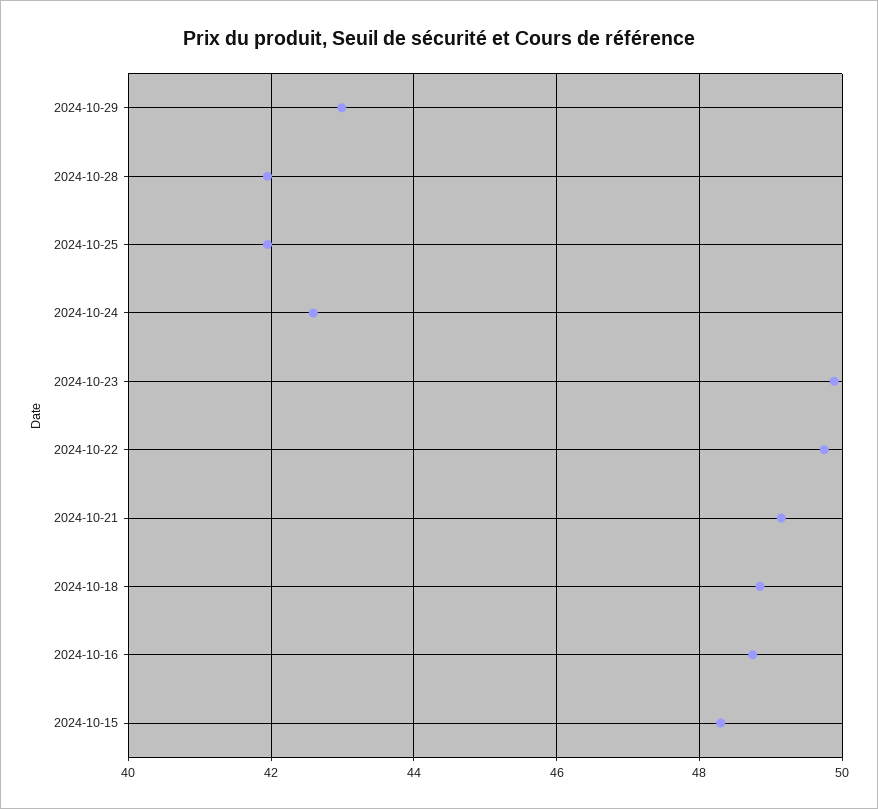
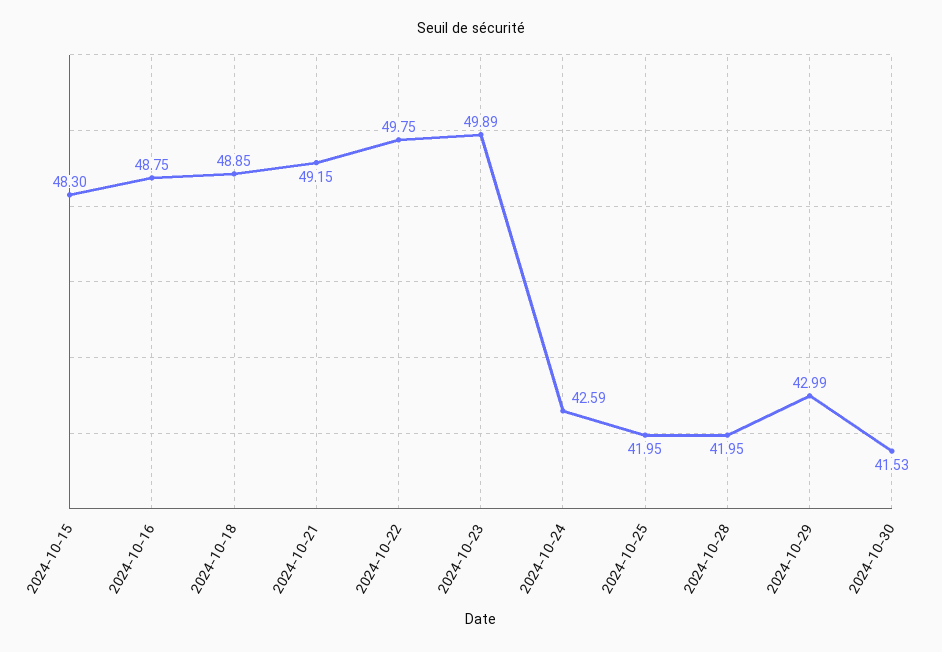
2024-10-30: none -> 41.53

